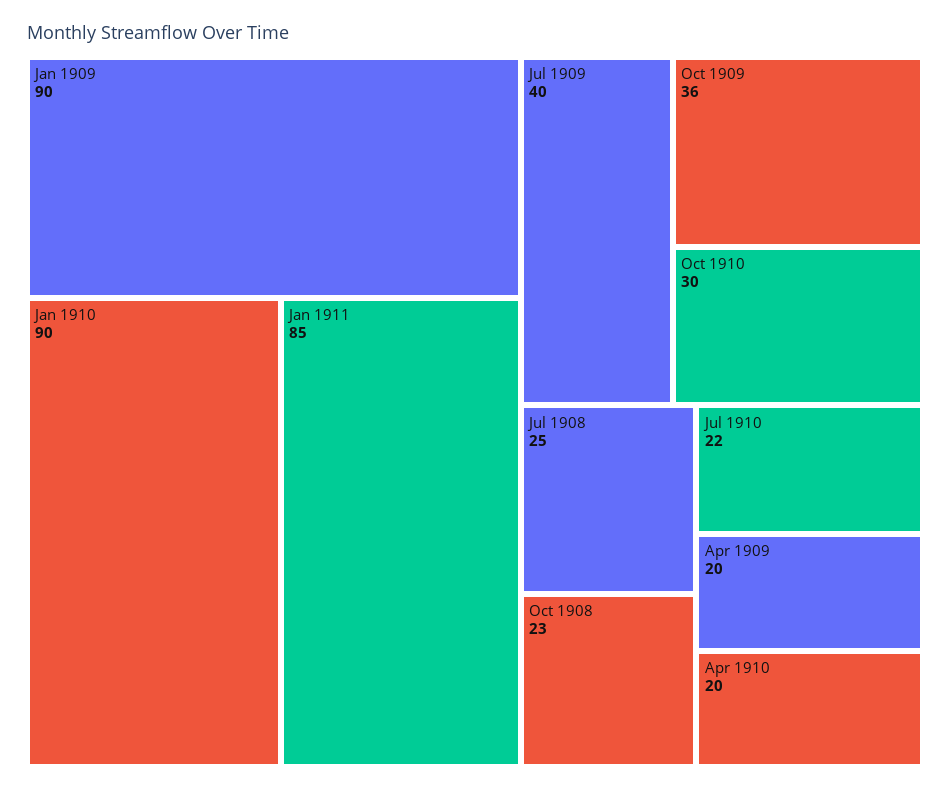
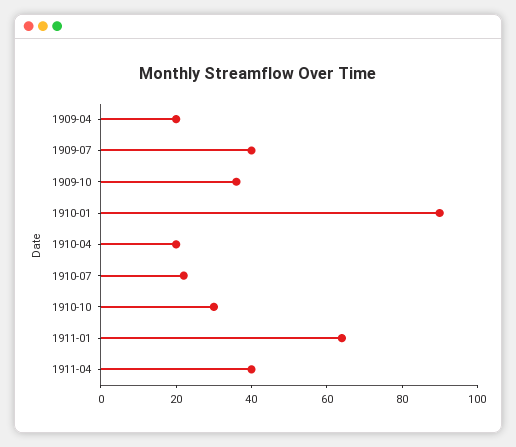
Jan 1909: 90 -> none
Jan 1911: 85 -> 65
Jul 1908: 25 -> none
Oct 1908: 23 -> none
1911-04: none -> 40

